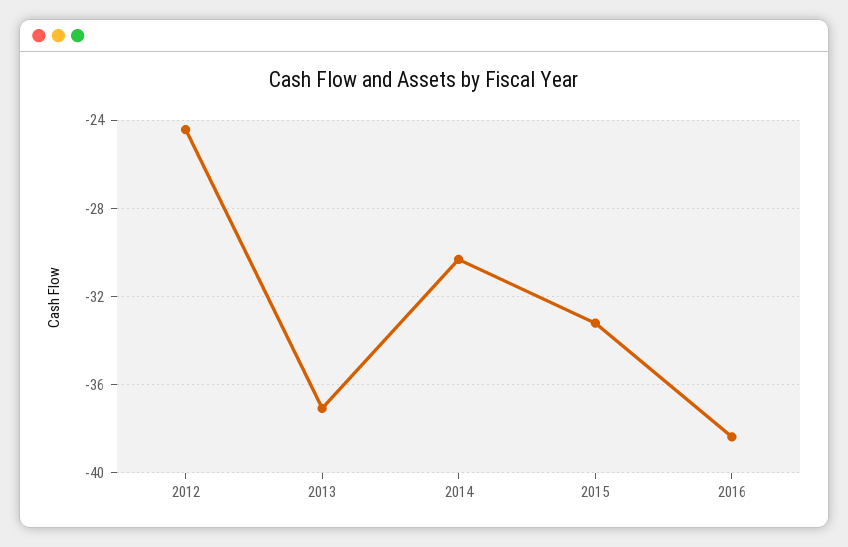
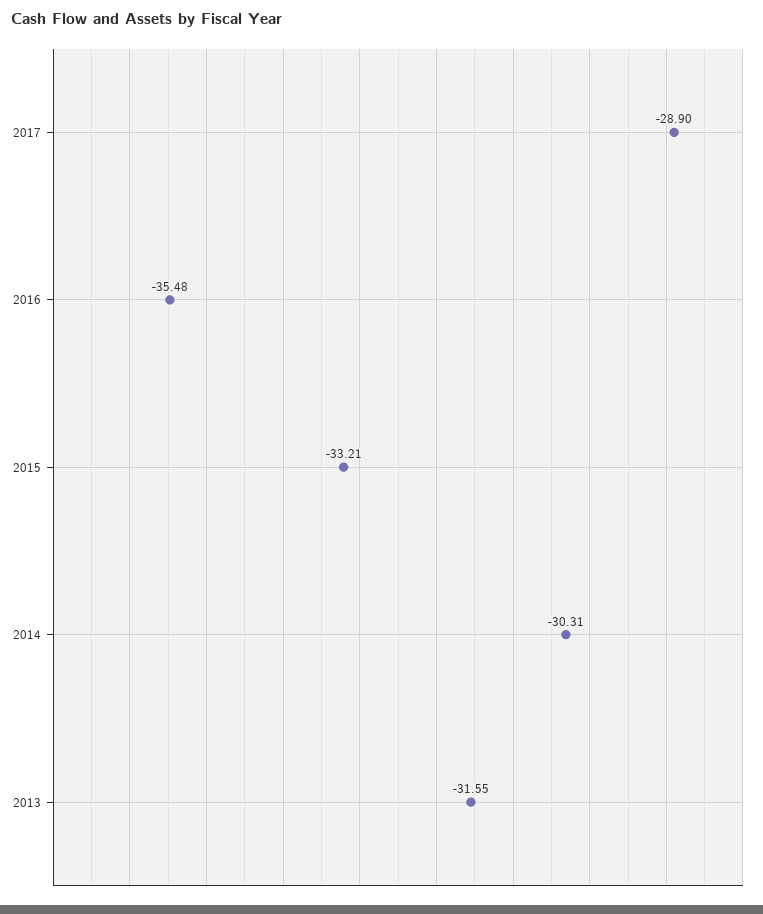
2012: -24.5 -> none
2013: -37 -> -31.55
2016: -38.5 -> -35.48
2017: none -> -28.9

